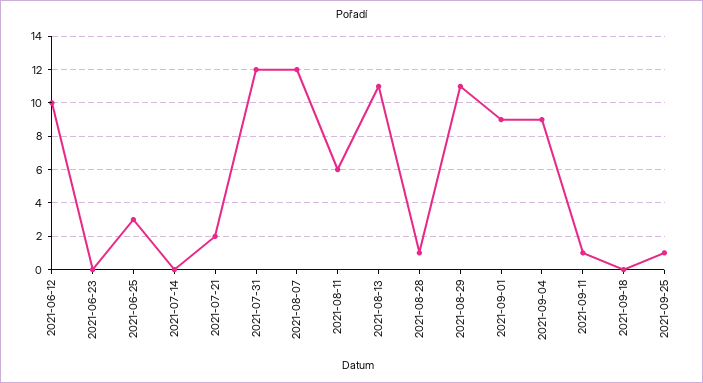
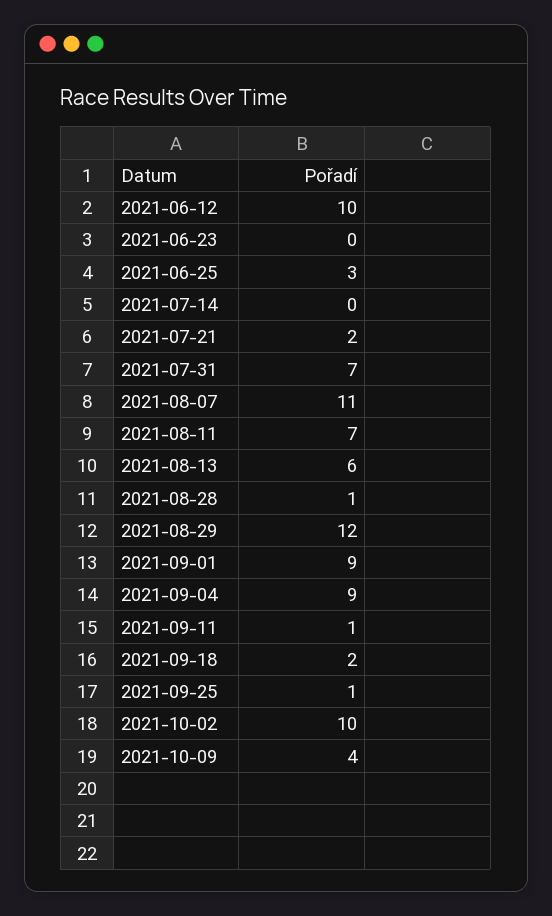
2021-07-31: 12 -> 7
2021-08-07: 12 -> 11
2021-08-11: 6 -> 7
2021-08-13: 11 -> 6
2021-08-29: 11 -> 12
2021-09-18: 0 -> 2
2021-10-02: none -> 10
2021-10-09: none -> 4

